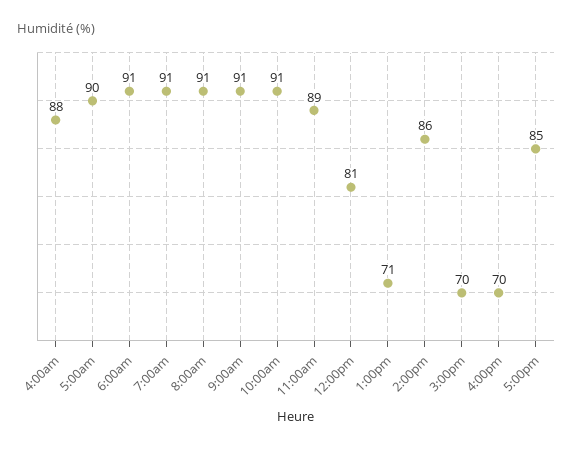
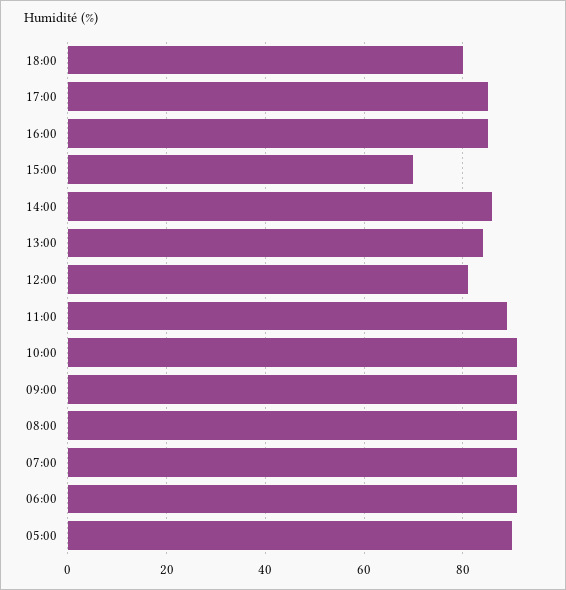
4:00am: 88 -> none
1:00pm: 71 -> 85
4:00pm: 70 -> 85
18:00: none -> 80

